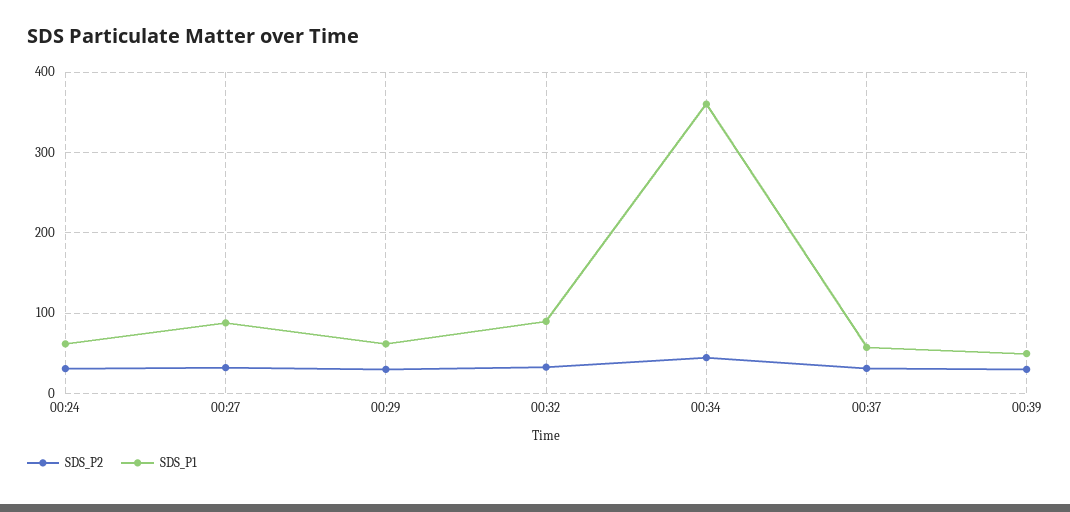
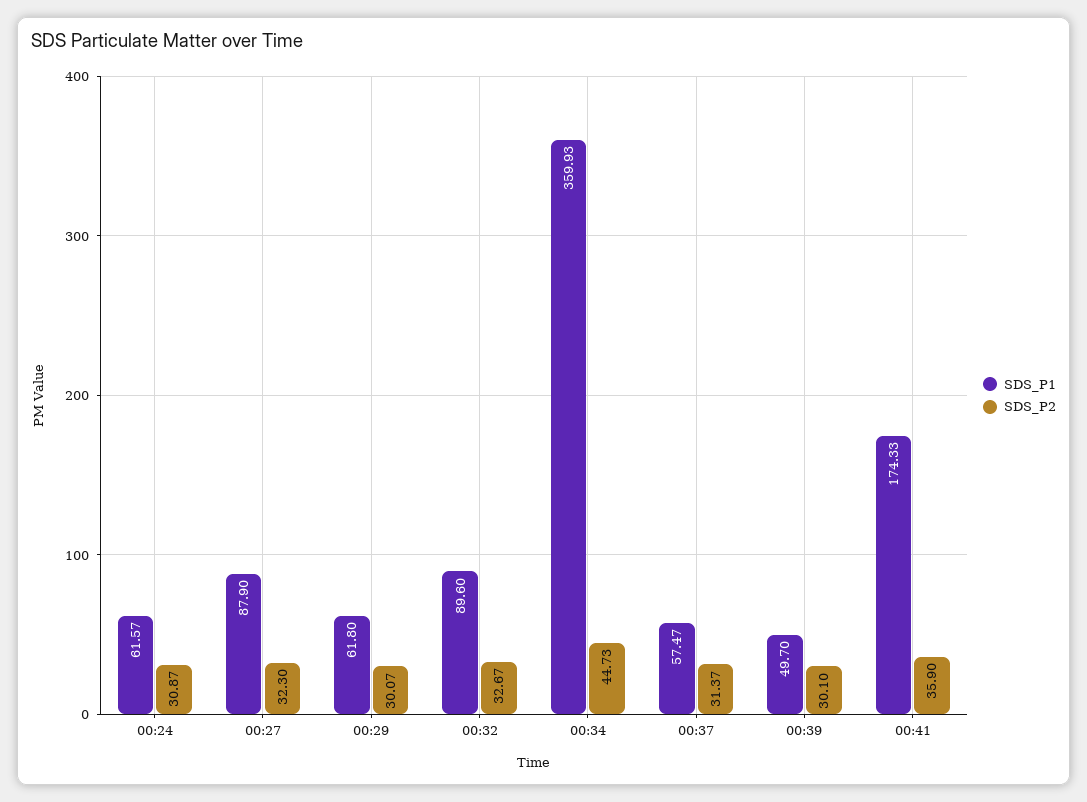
SDS_P1, 00:41: none -> 174.33
SDS_P2, 00:41: none -> 35.9

